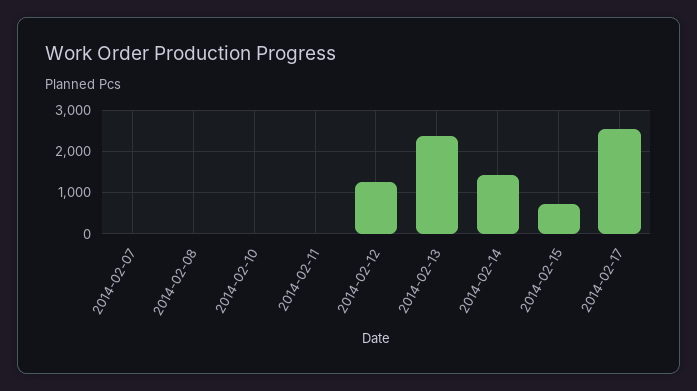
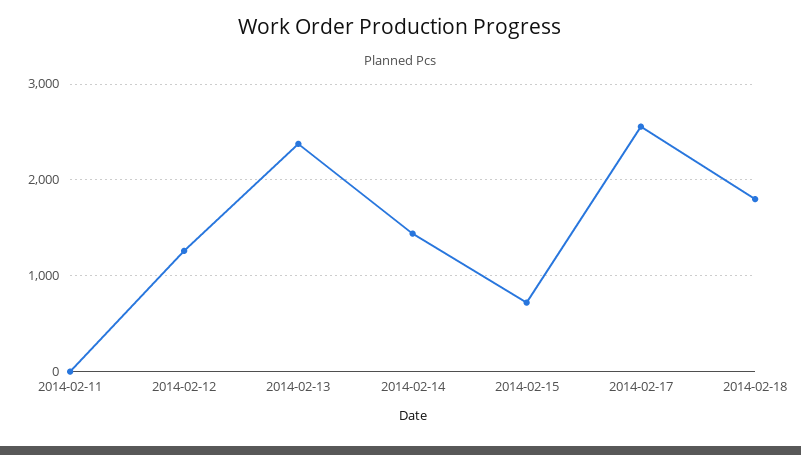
2014-02-07: 0 -> none
2014-02-08: 0 -> none
2014-02-10: 0 -> none
2014-02-18: none -> 1800

